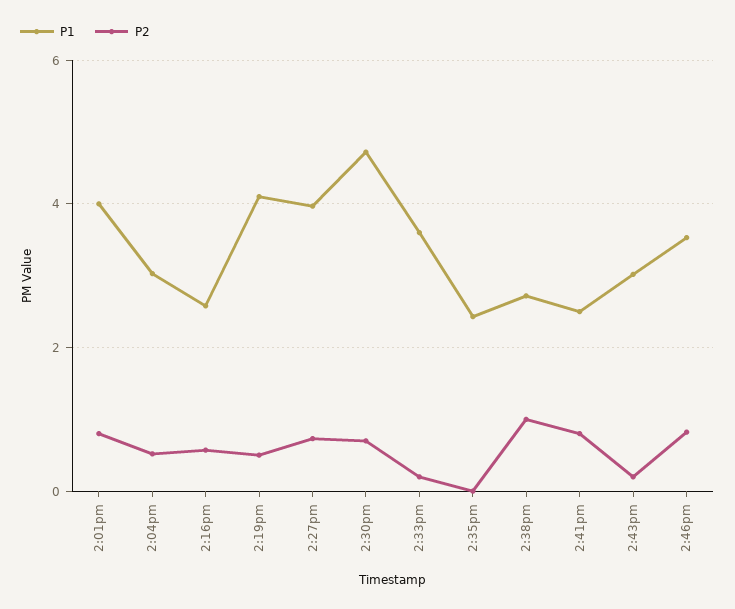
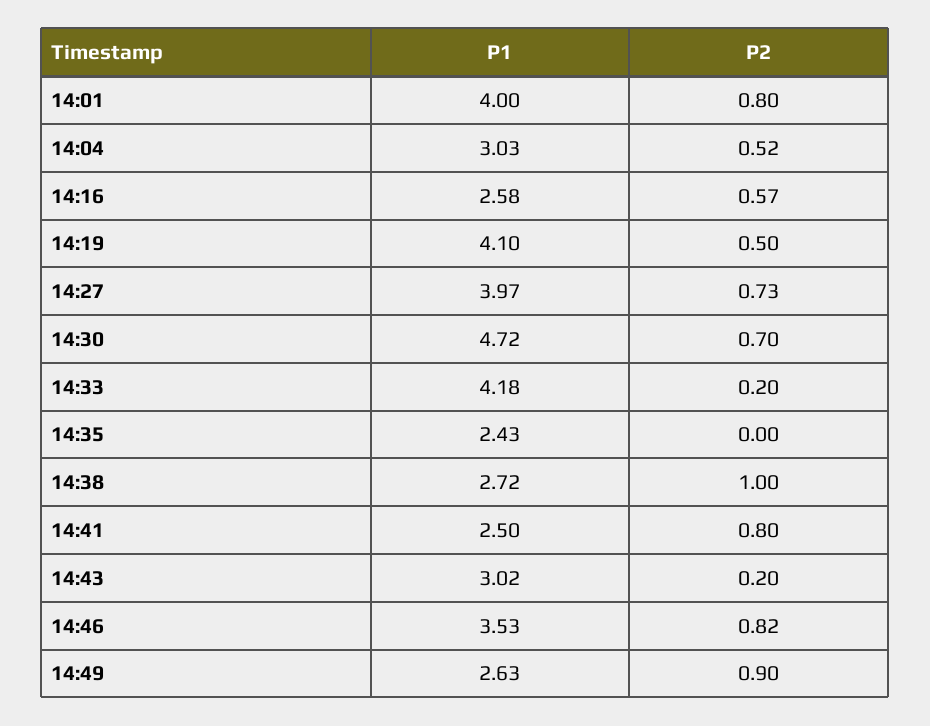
P1, 2:33pm: 3.6 -> 4.18
P1, 14:49: none -> 2.63
P2, 14:49: none -> 0.9

